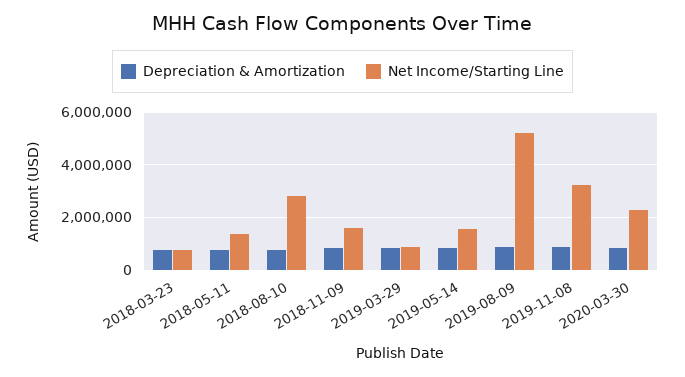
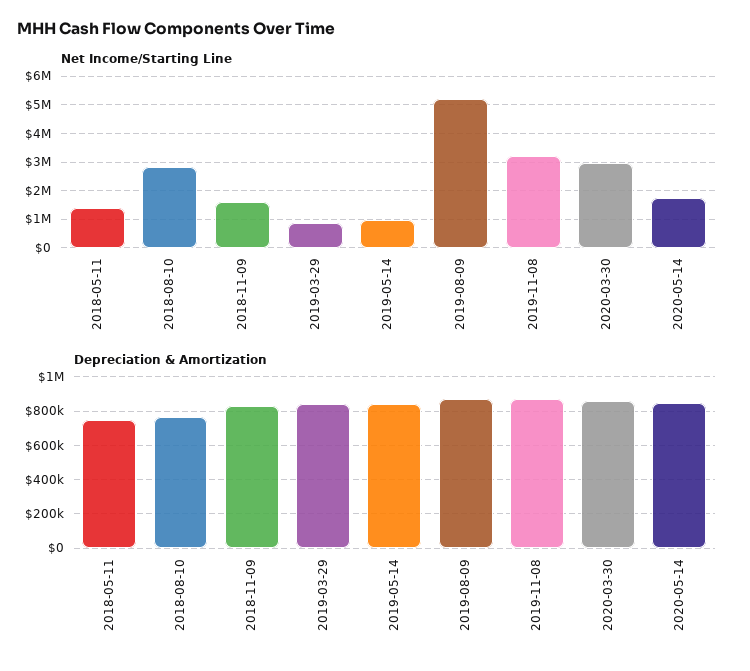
Depreciation & Amortization, 2018-03-23: 750000 -> none
Net Income/Starting Line, 2018-03-23: 750000 -> none
Net Income/Starting Line, 2019-05-14: 1500000 -> 1000000
Net Income/Starting Line, 2020-03-30: 2250000 -> 3000000
Net Income/Starting Line, 2020-05-14: none -> 1750000
Depreciation & Amortization, 2020-05-14: none -> 850000

